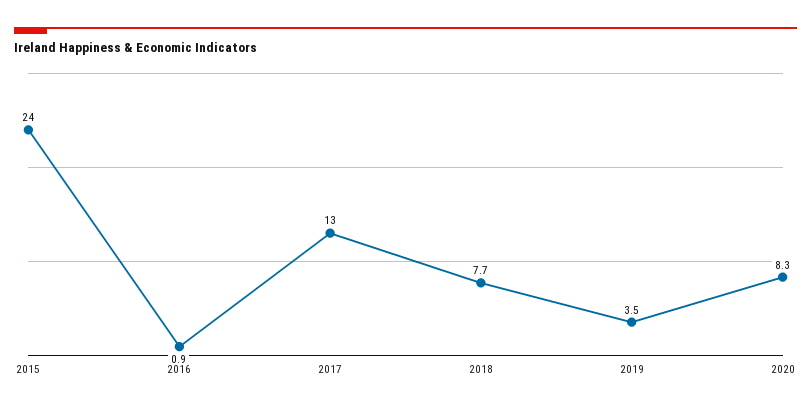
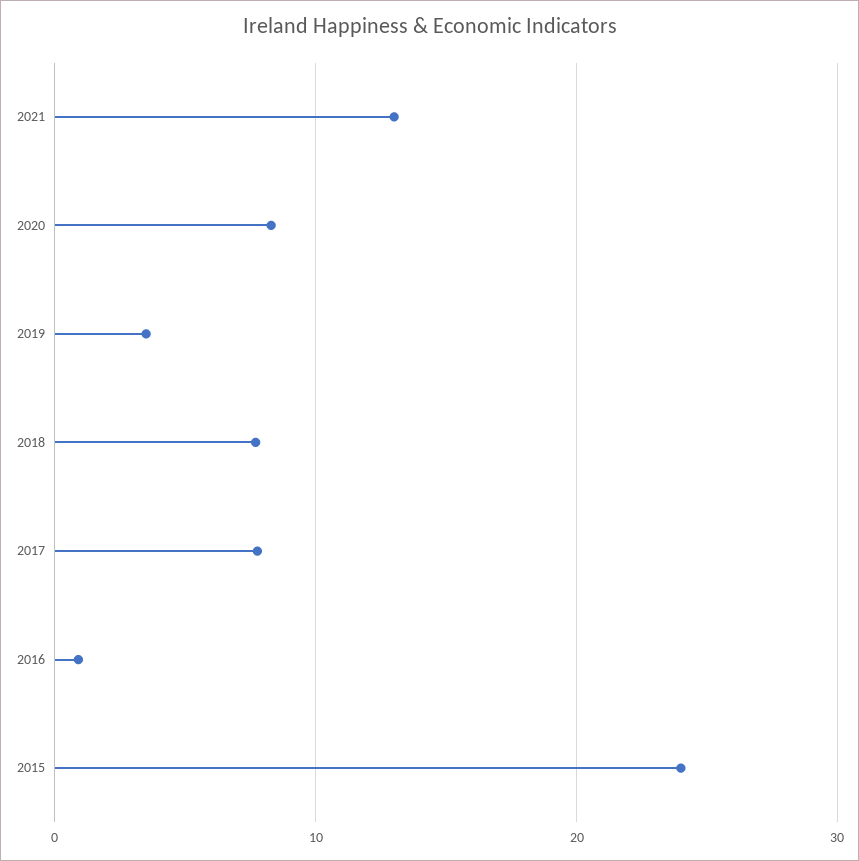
2017: 13 -> 8
2021: none -> 13

